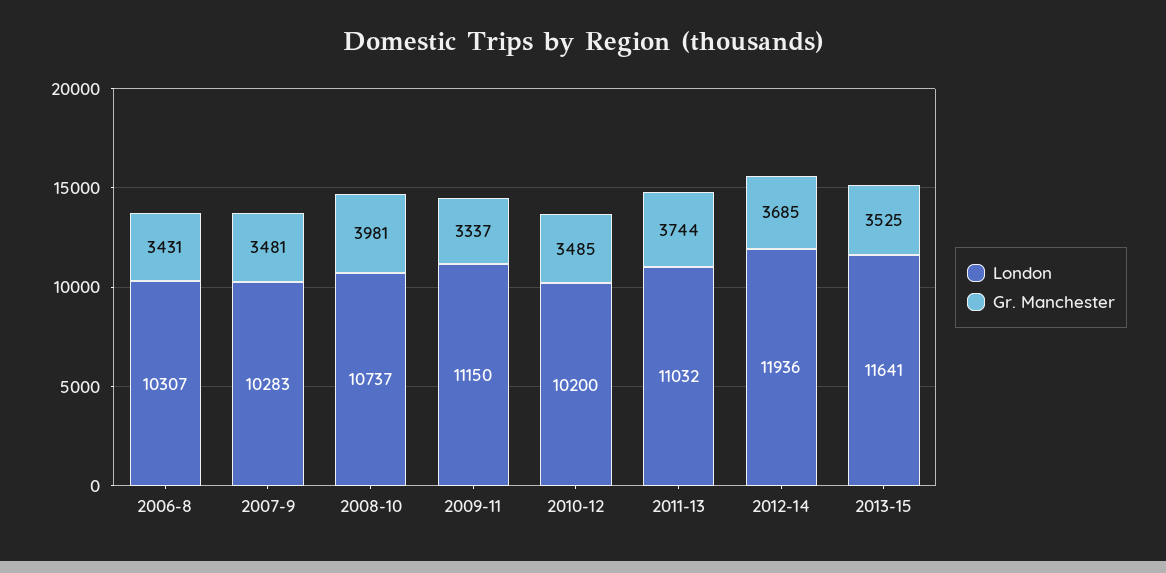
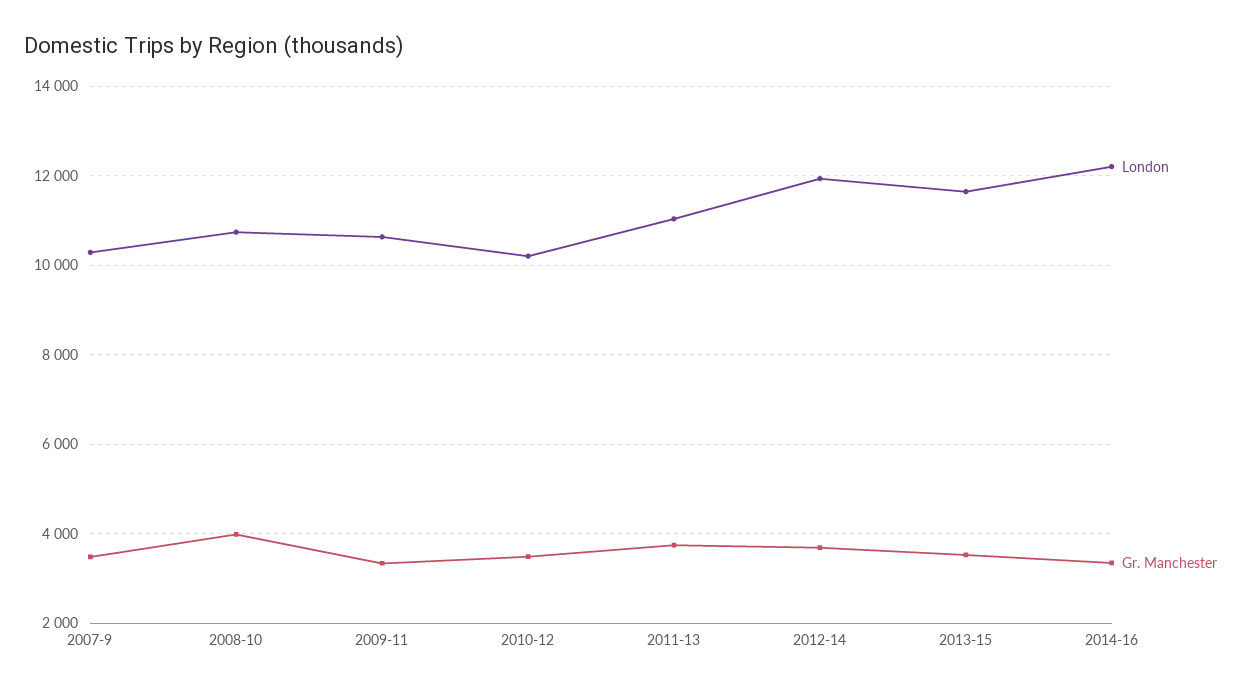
London, 2006-8: 10307 -> none
Gr. Manchester, 2006-8: 3431 -> none
London, 2009-11: 11150 -> 10600
London, 2014-16: none -> 12200
Gr. Manchester, 2014-16: none -> 3400

